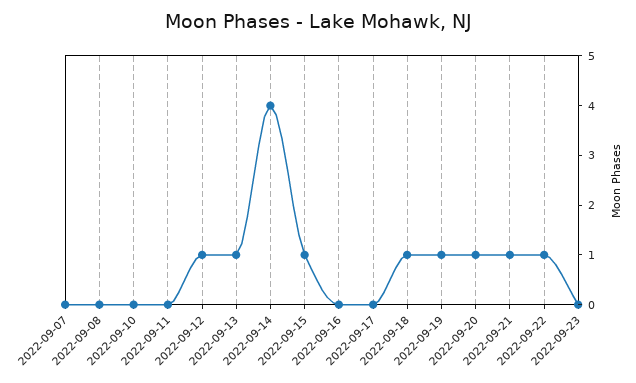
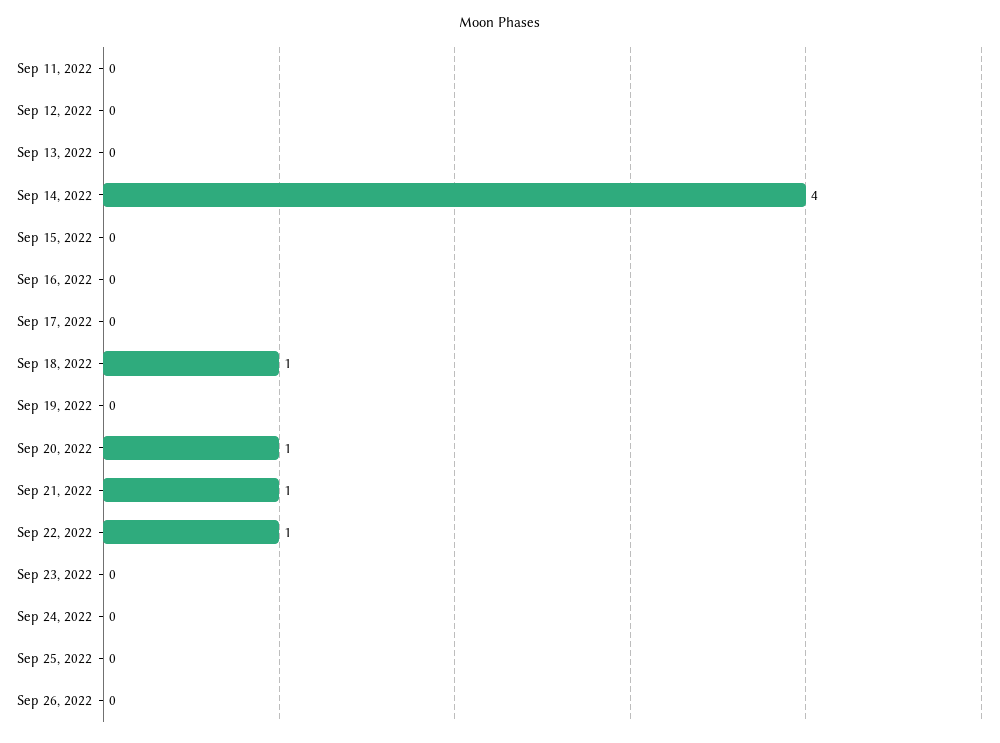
2022-09-07: 0 -> none
2022-09-08: 0 -> none
2022-09-10: 0 -> none
2022-09-12: 1 -> 0
2022-09-13: 1 -> 0
2022-09-15: 1 -> 0
2022-09-19: 1 -> 0
Sep 24, 2022: none -> 0
Sep 25, 2022: none -> 0
Sep 26, 2022: none -> 0

